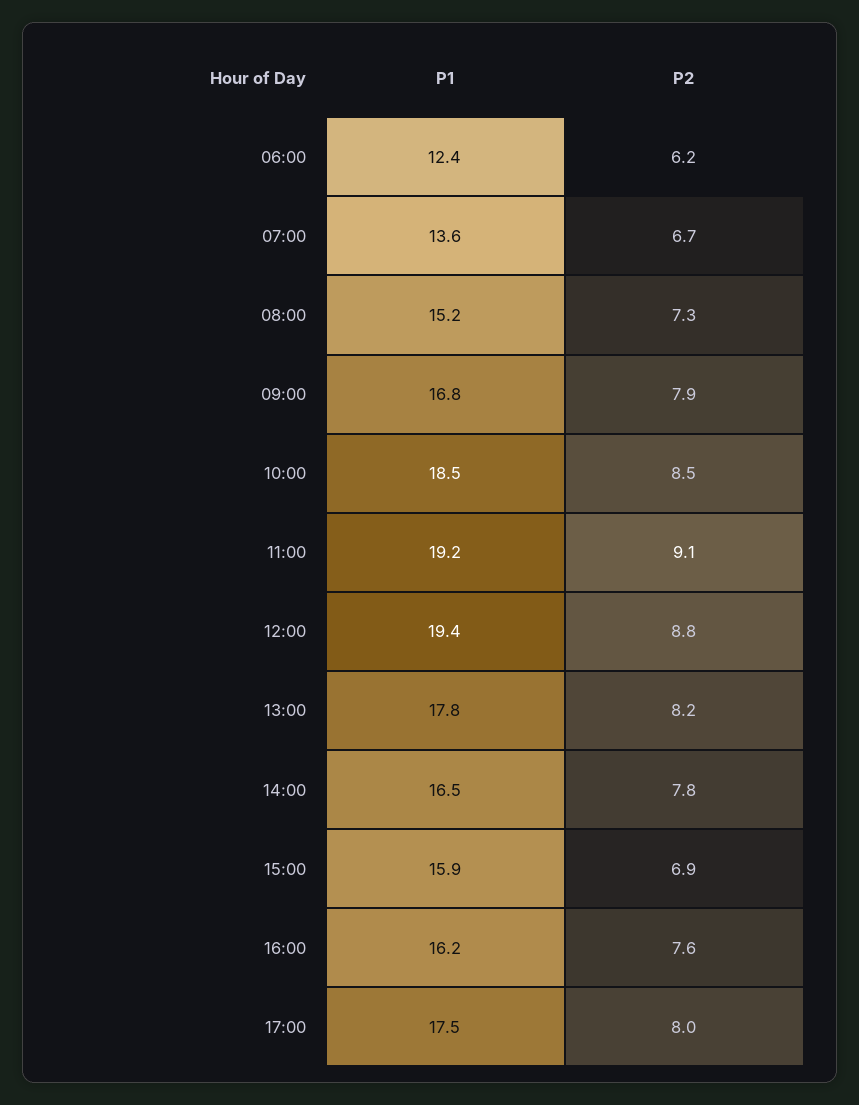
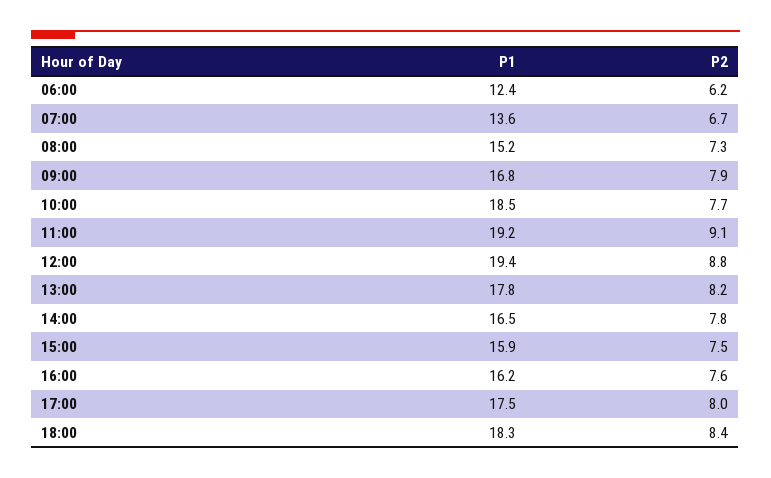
P2, 10:00: 8.5 -> 7.7
P2, 15:00: 6.9 -> 7.5
P1, 18:00: none -> 18.3
P2, 18:00: none -> 8.4

